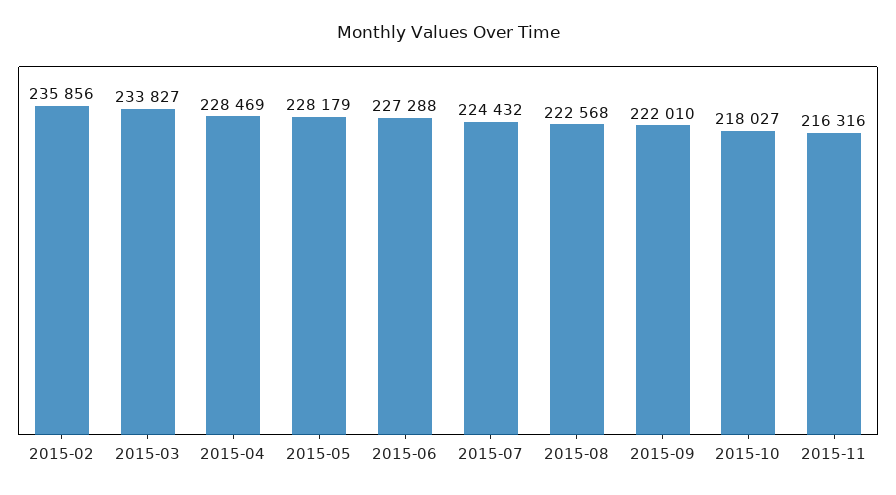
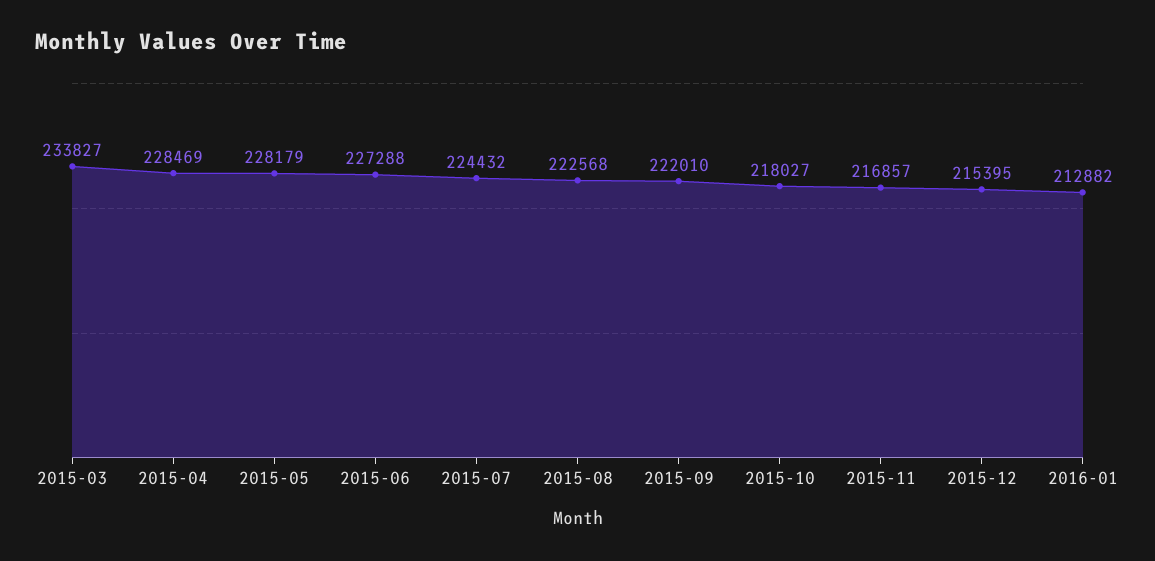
2015-02: 235856 -> none
2015-11: 216316 -> 216857
2015-12: none -> 215395
2016-01: none -> 212882

